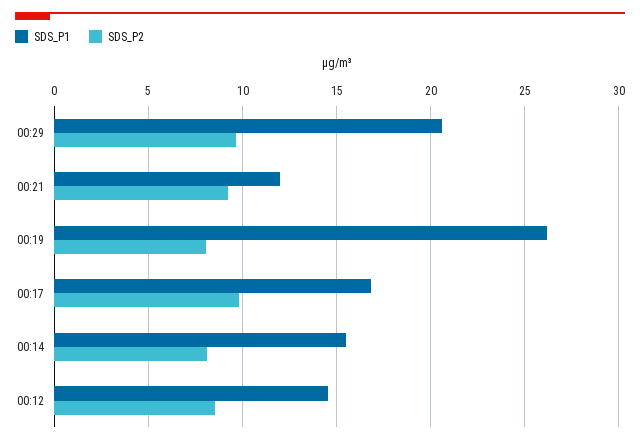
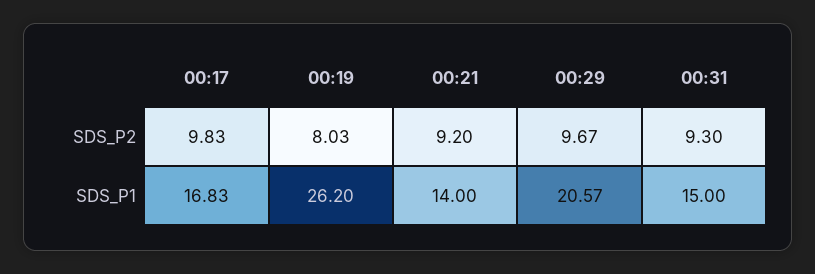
SDS_P1, 00:21: 12 -> 14
SDS_P1, 00:14: 15.5 -> none
SDS_P2, 00:14: 8 -> none
SDS_P1, 00:12: 14.5 -> none
SDS_P2, 00:12: 8.5 -> none
SDS_P2, 00:31: none -> 9.3
SDS_P1, 00:31: none -> 15

